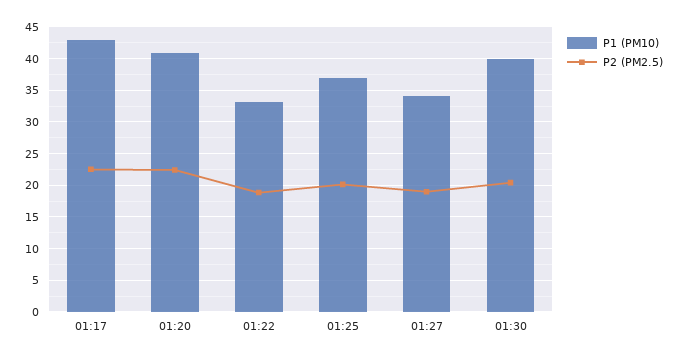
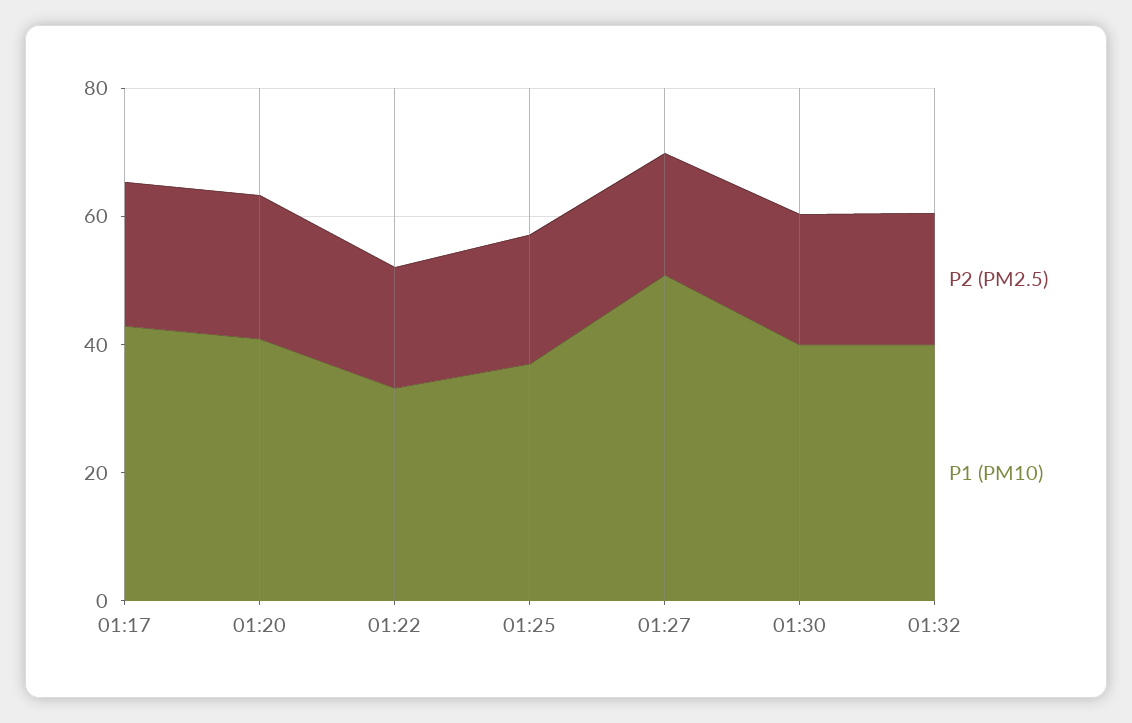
P1 (PM10), 01:27: 34 -> 50
P2 (PM2.5), 01:32: none -> 20
P1 (PM10), 01:32: none -> 40

